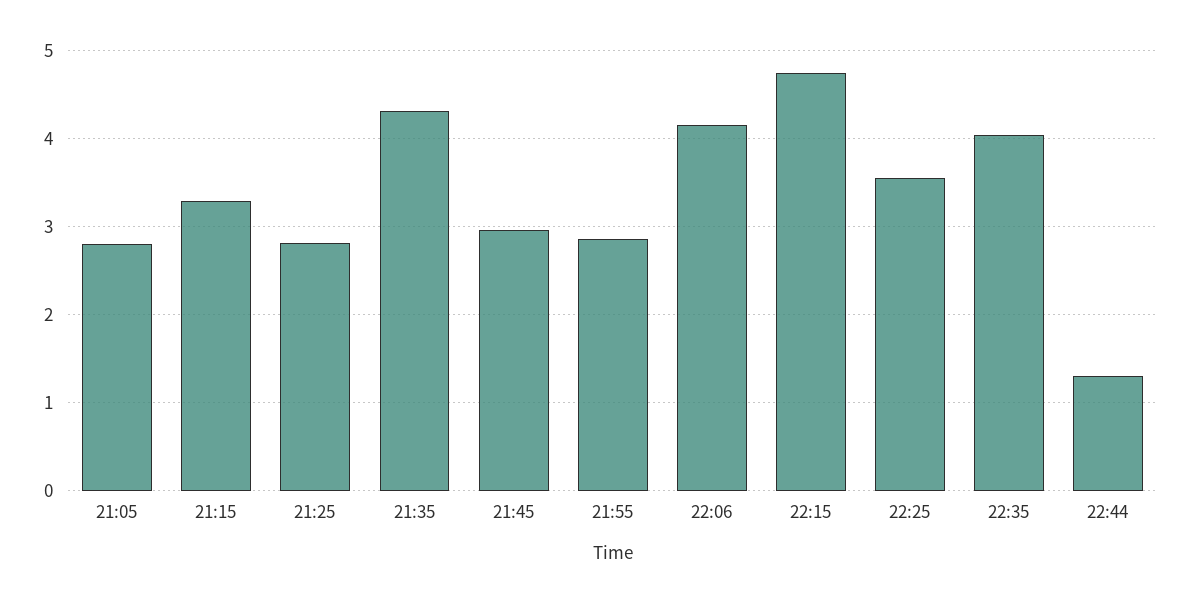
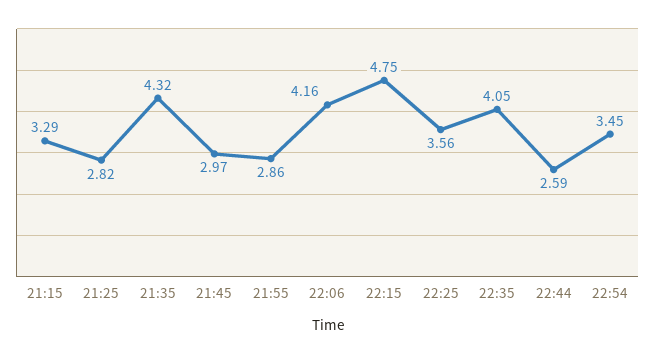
21:05: 2.8 -> none
22:44: 1.3 -> 2.59
22:54: none -> 3.45

